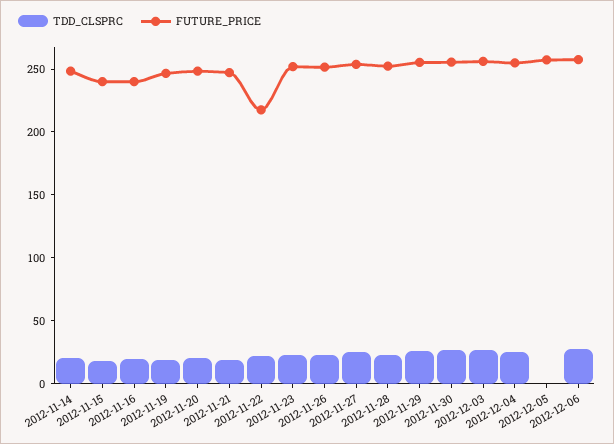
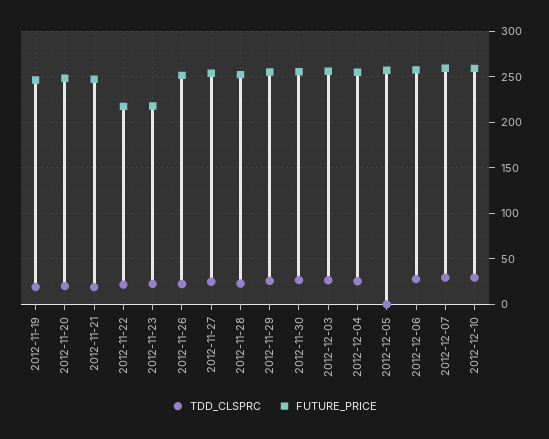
TDD_CLSPRC, 2012-11-14: 20 -> none
FUTURE_PRICE, 2012-11-14: 250 -> none
TDD_CLSPRC, 2012-11-15: 20 -> none
FUTURE_PRICE, 2012-11-15: 240 -> none
TDD_CLSPRC, 2012-11-16: 20 -> none
FUTURE_PRICE, 2012-11-16: 240 -> none
FUTURE_PRICE, 2012-11-23: 250 -> 220
TDD_CLSPRC, 2012-12-07: none -> 30
FUTURE_PRICE, 2012-12-07: none -> 260
TDD_CLSPRC, 2012-12-10: none -> 30
FUTURE_PRICE, 2012-12-10: none -> 260

